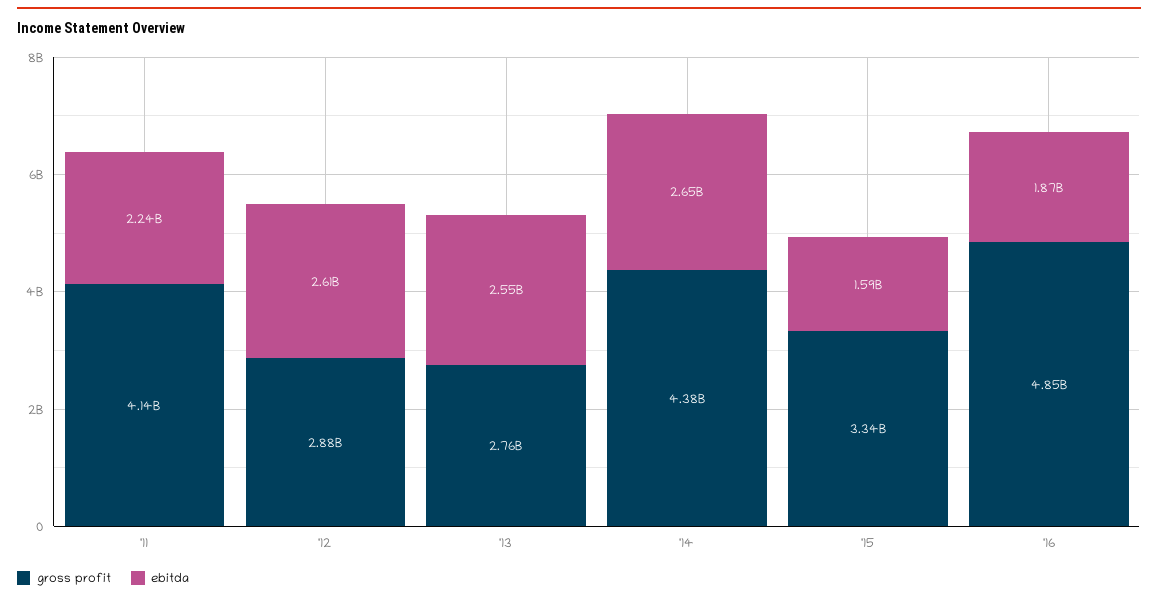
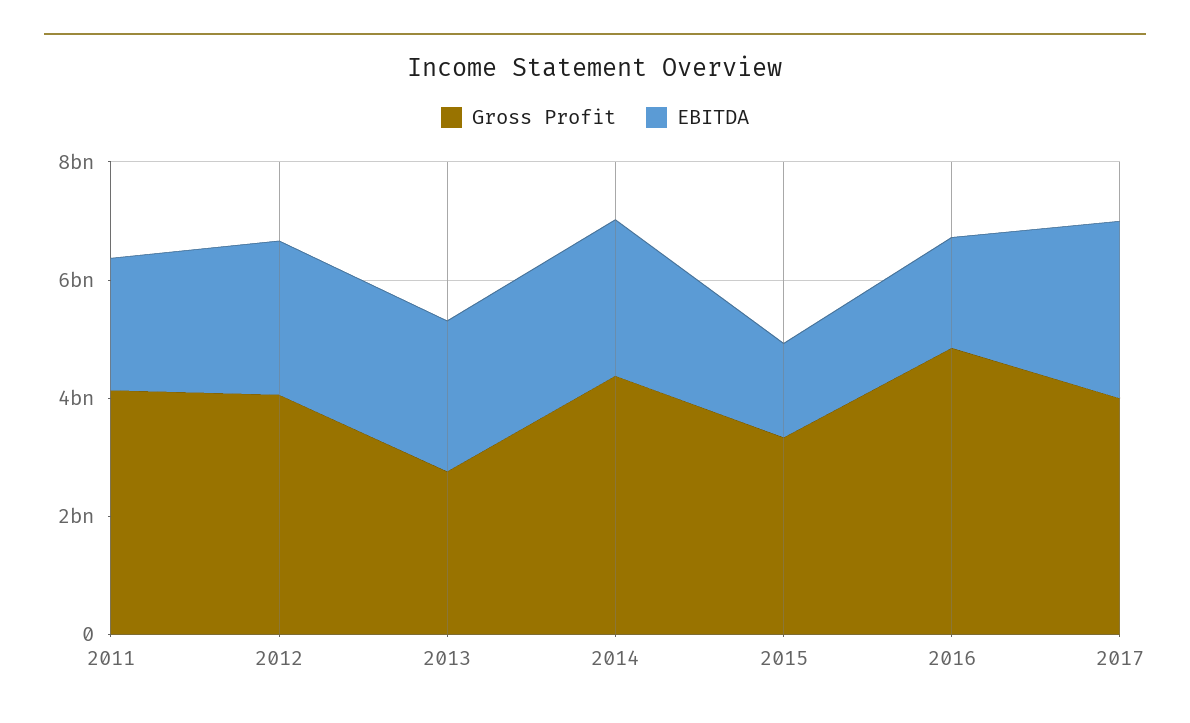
gross profit, '12: 2880000000 -> 4000000000
gross profit, 2017: none -> 4000000000
ebitda, 2017: none -> 3000000000

